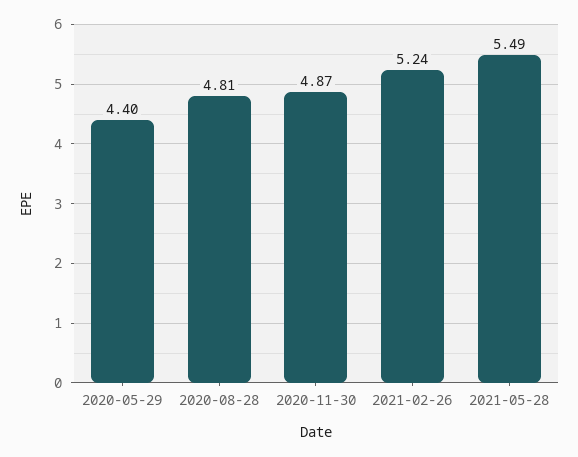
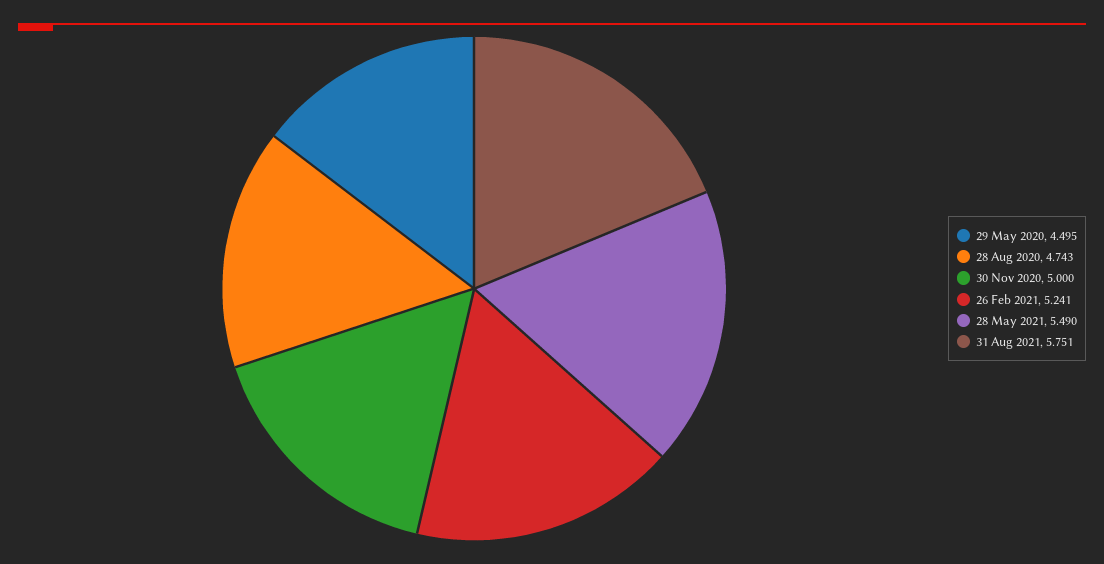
2020-05-29: 4.4 -> 4.495
2020-08-28: 4.81 -> 4.743
2020-11-30: 4.87 -> 5
31 Aug 2021: none -> 5.751

